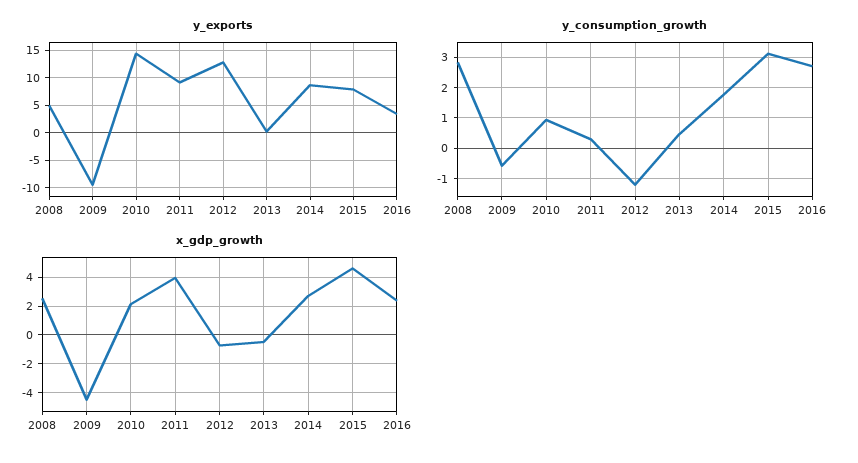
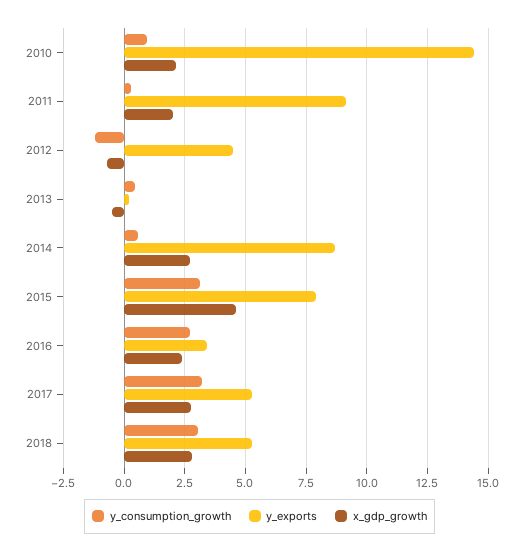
y_exports, 2008: 5 -> none
y_exports, 2009: -10 -> none
y_exports, 2012: 12.5 -> 4.5
y_consumption_growth, 2008: 2.8 -> none
y_consumption_growth, 2009: -0.6 -> none
y_consumption_growth, 2014: 1.8 -> 0.5
x_gdp_growth, 2008: 2.5 -> none
x_gdp_growth, 2009: -4.5 -> none
x_gdp_growth, 2011: 4 -> 2
y_consumption_growth, 2017: none -> 3.25
y_exports, 2017: none -> 5.25
x_gdp_growth, 2017: none -> 2.75
y_consumption_growth, 2018: none -> 3
y_exports, 2018: none -> 5.25
x_gdp_growth, 2018: none -> 2.75

